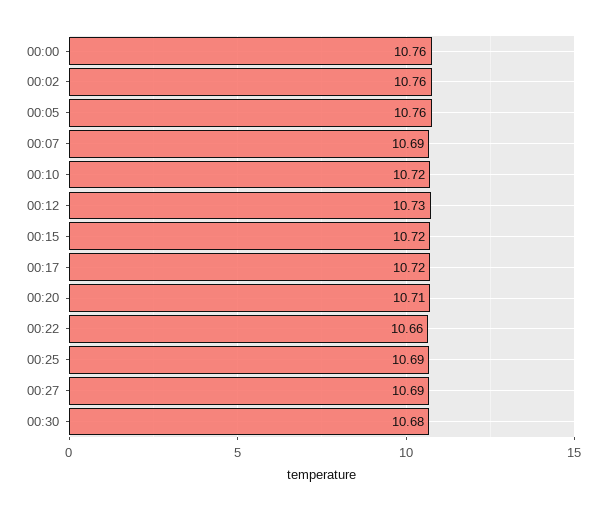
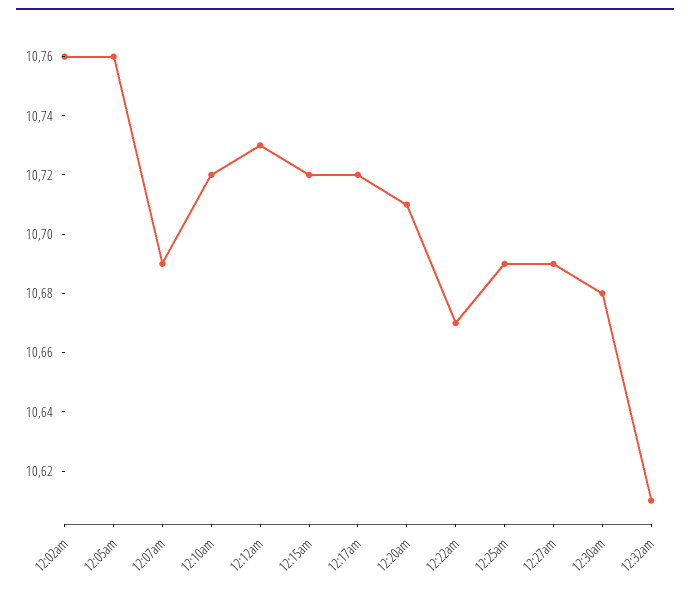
00:00: 10.76 -> none
00:22: 10.66 -> 10.67
12:32am: none -> 10.61

